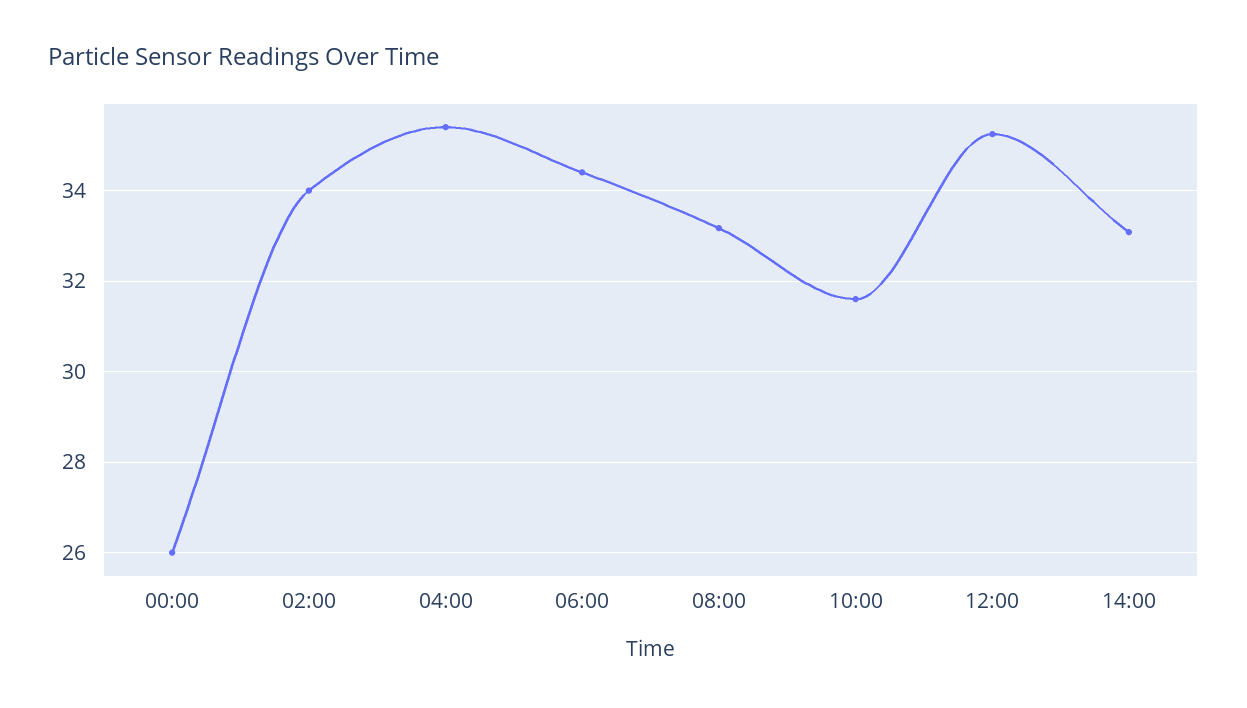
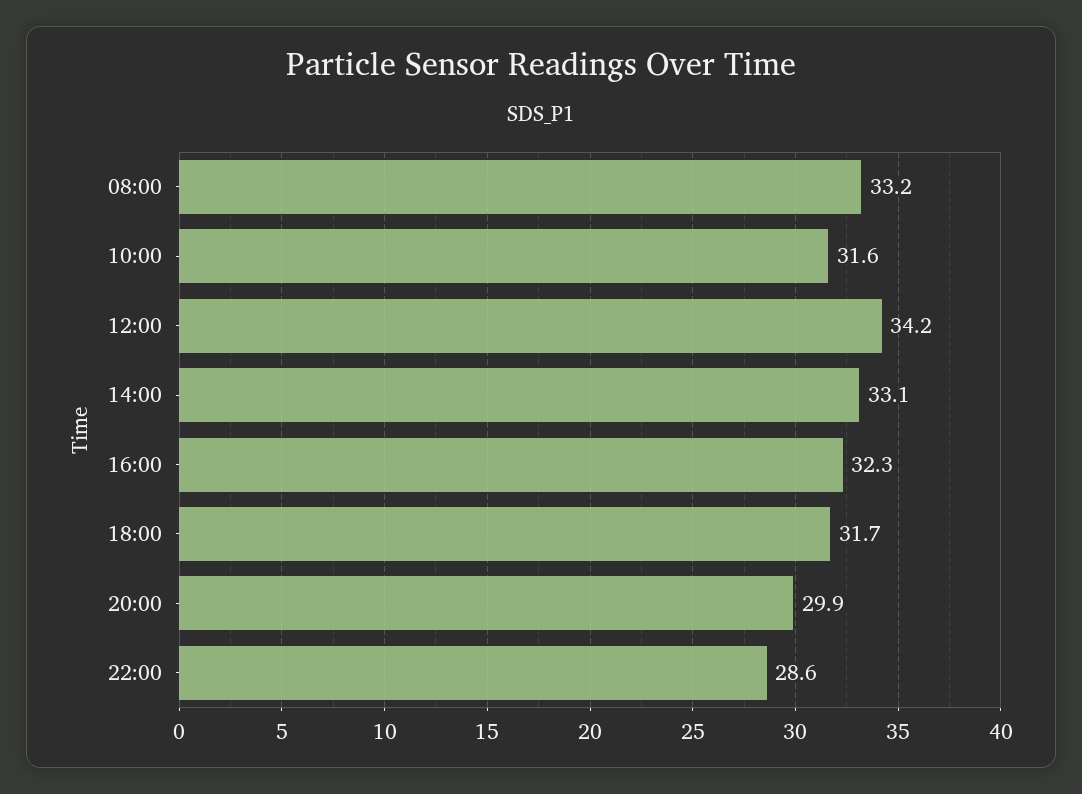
00:00: 26 -> none
02:00: 34 -> none
04:00: 35.4 -> none
06:00: 34.4 -> none
12:00: 35.2 -> 34.2
16:00: none -> 32.3
18:00: none -> 31.7
20:00: none -> 29.9
22:00: none -> 28.6

